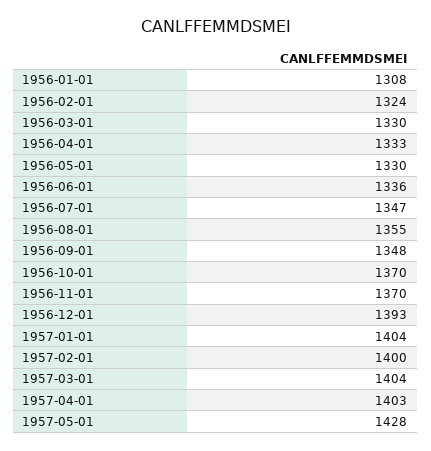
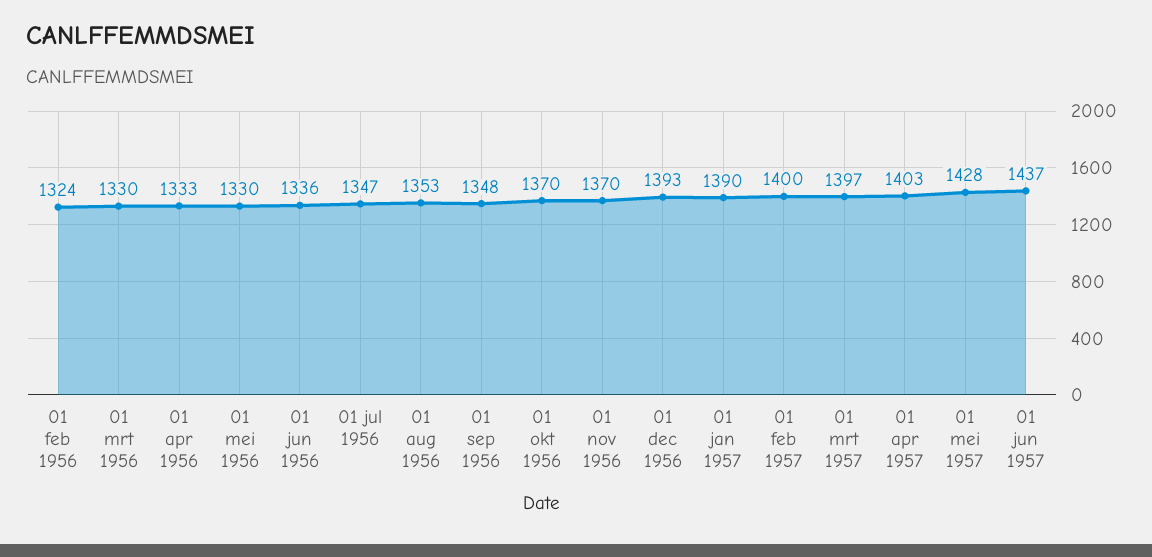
1956-01-01: 1308 -> none
1956-08-01: 1355 -> 1353
1957-01-01: 1404 -> 1390
1957-03-01: 1404 -> 1397
01 jun 1957: none -> 1437

